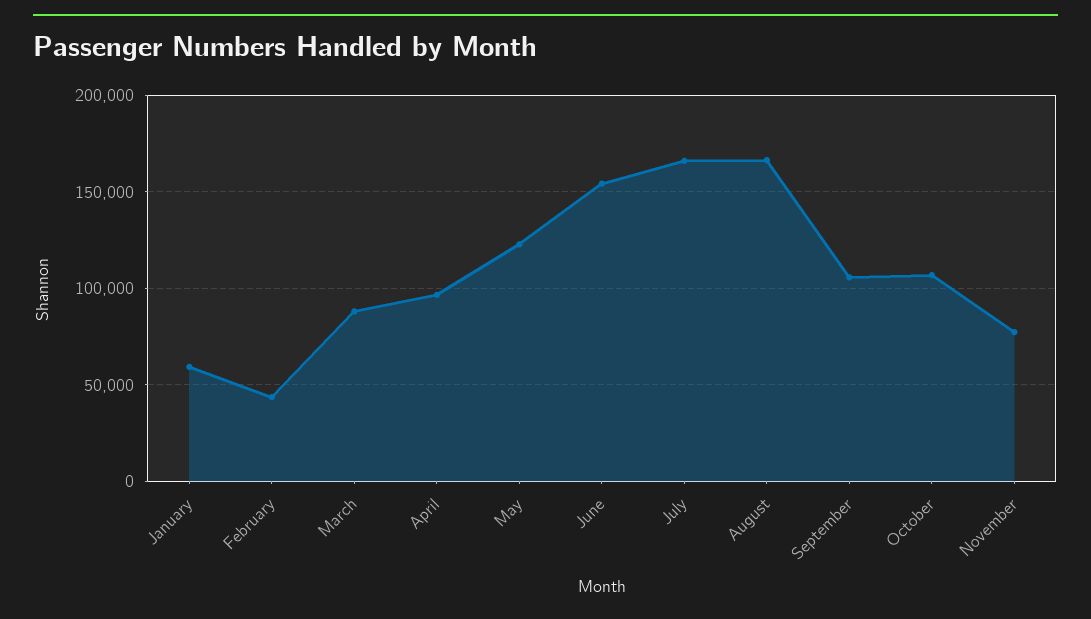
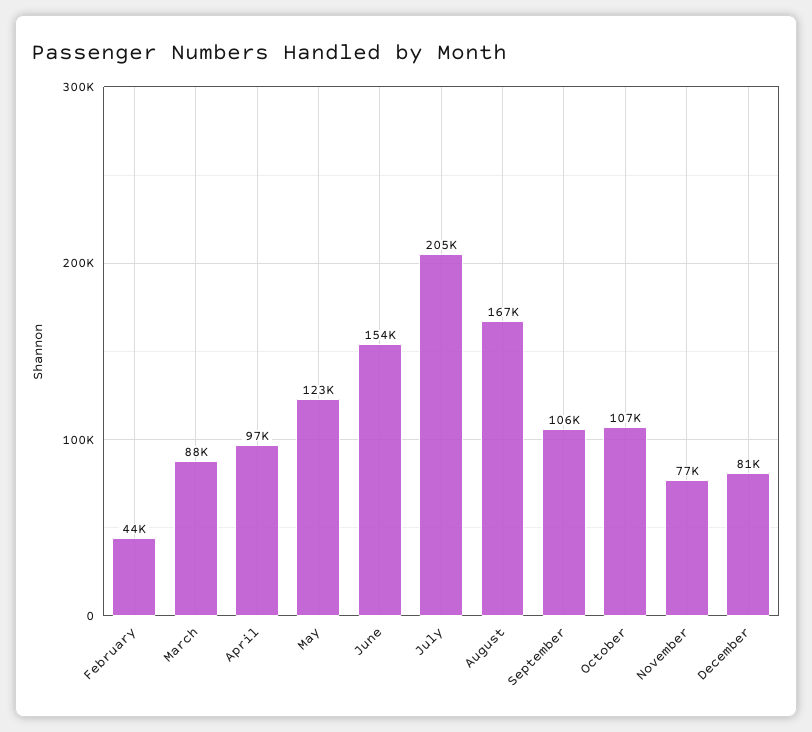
January: 60000 -> none
July: 165000 -> 205000
December: none -> 81000

